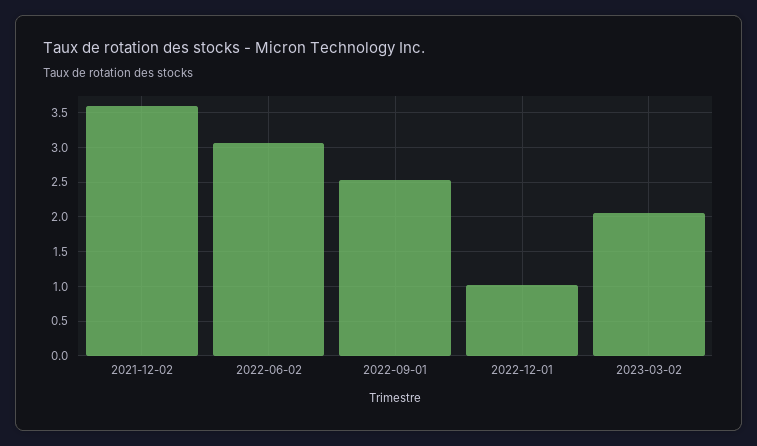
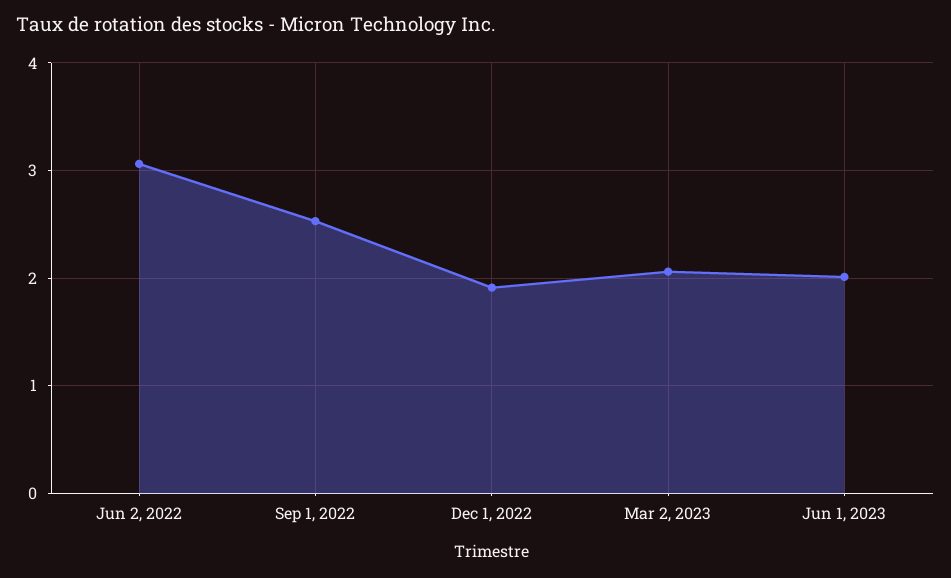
2021-12-02: 3.6 -> none
2022-12-01: 1 -> 1.9
Jun 1, 2023: none -> 2

